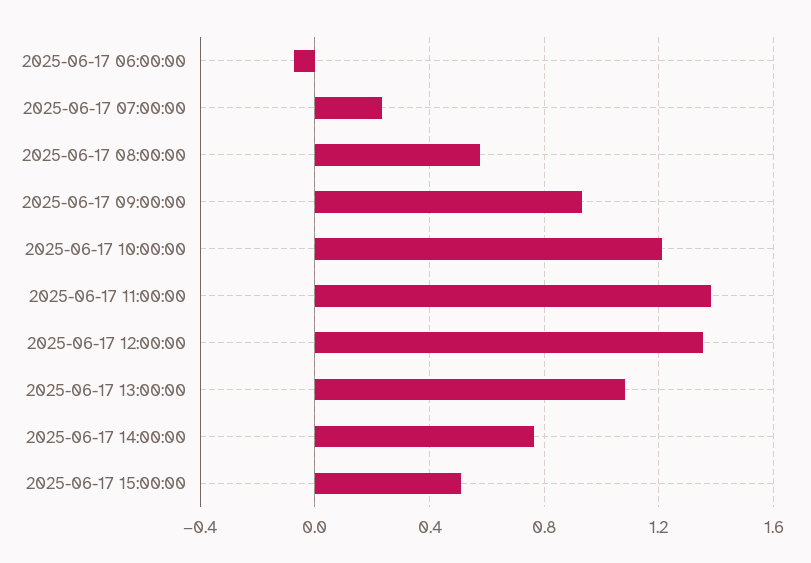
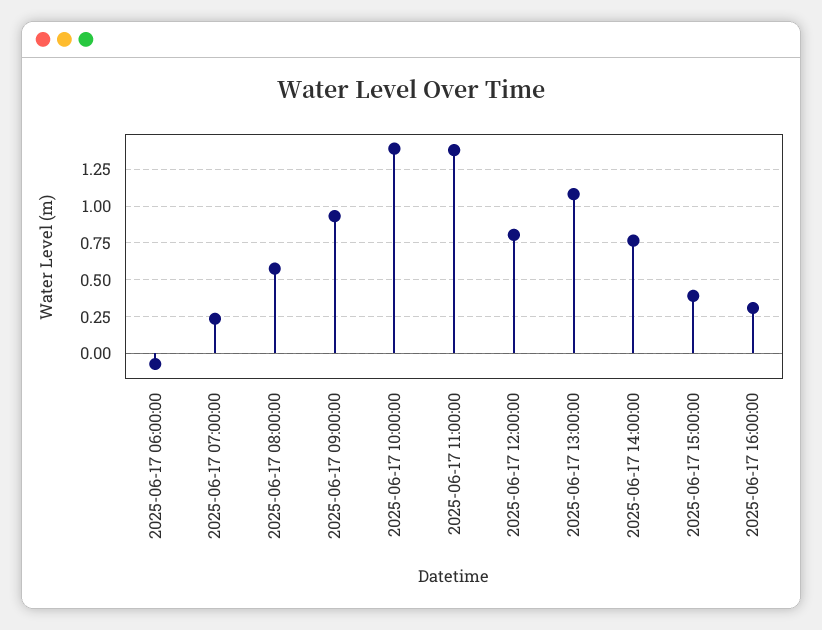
2025-06-17 10:00:00: 1.2 -> 1.4
2025-06-17 12:00:00: 1.35 -> 0.8
2025-06-17 15:00:00: 0.5 -> 0.4
2025-06-17 16:00:00: none -> 0.3

